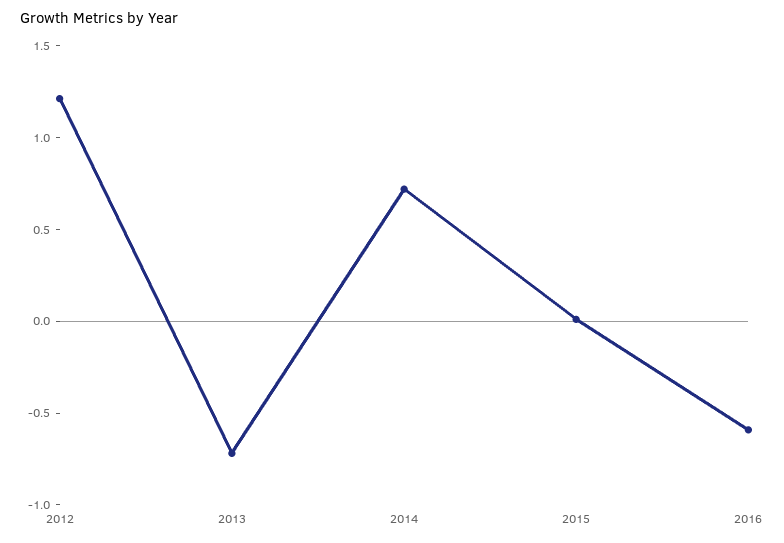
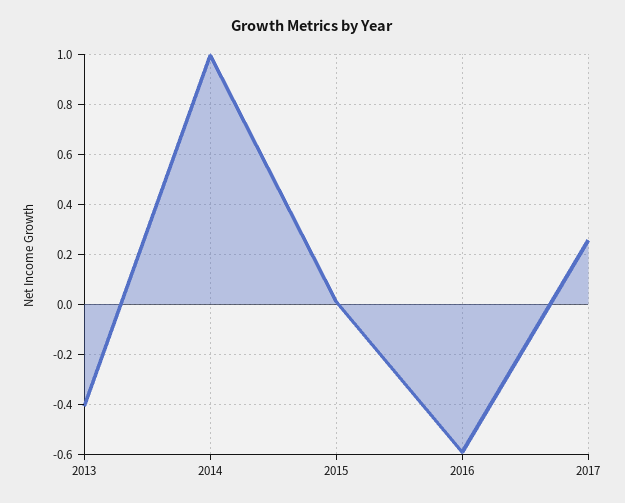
2012: 1.2 -> none
2013: -0.7 -> -0.4
2014: 0.7 -> 1
2017: none -> 0.25

